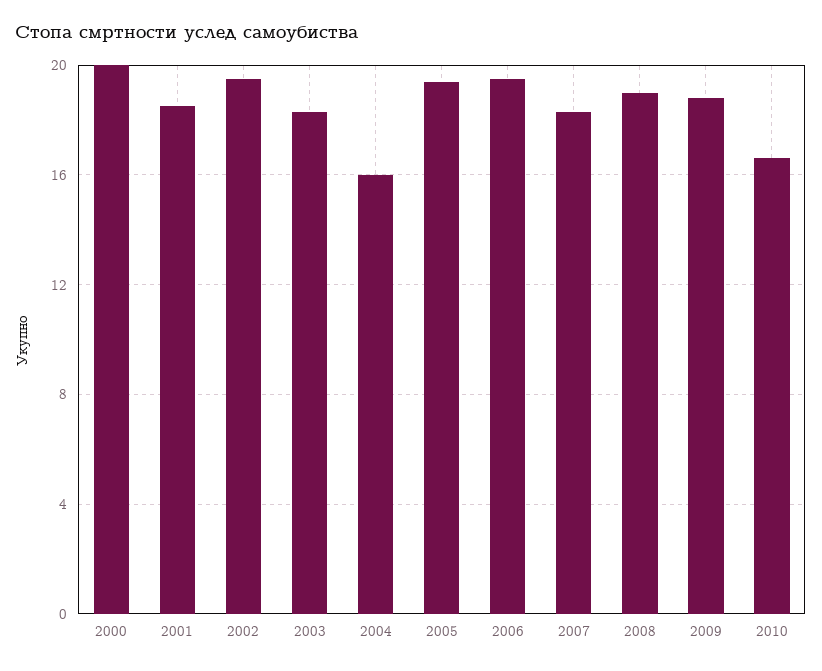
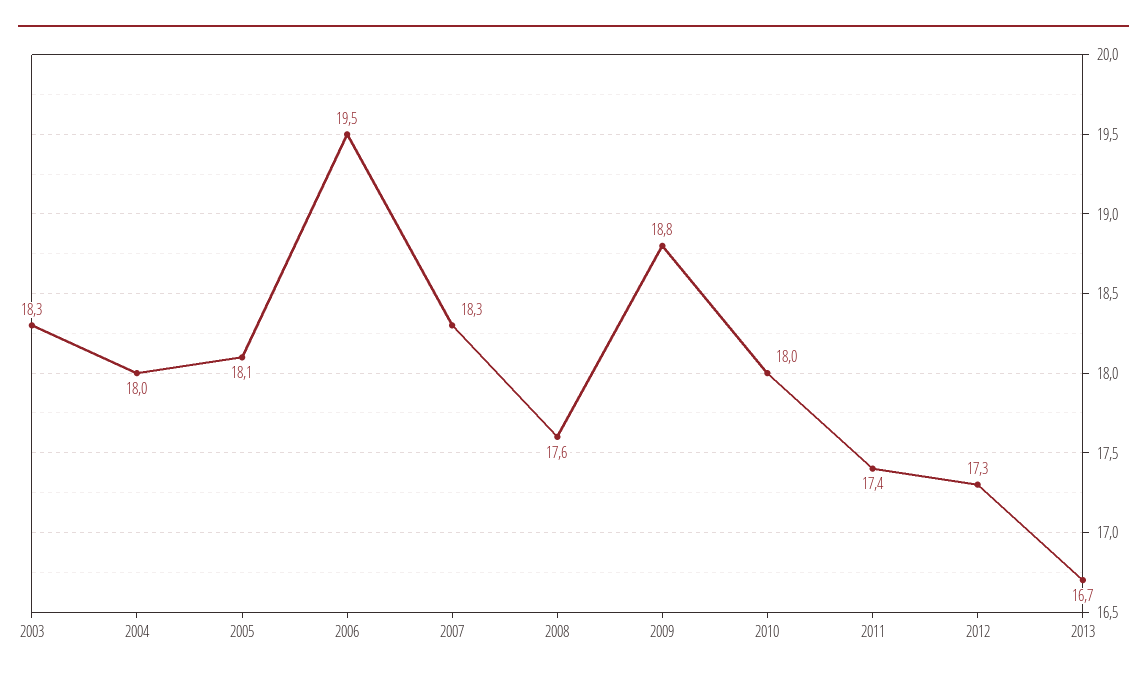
2000: 20 -> none
2001: 18.5 -> none
2002: 19.5 -> none
2004: 16 -> 18
2005: 19.5 -> 18.1
2008: 19 -> 17.6
2010: 16.5 -> 18
2011: none -> 17.4
2012: none -> 17.3
2013: none -> 16.7

